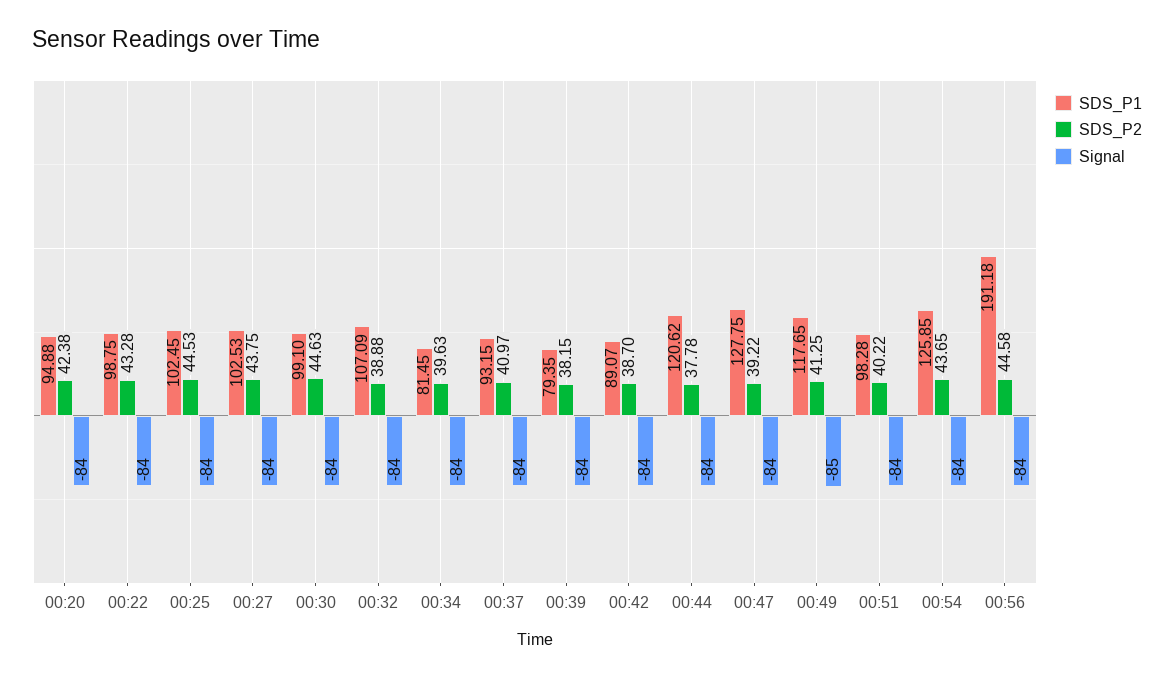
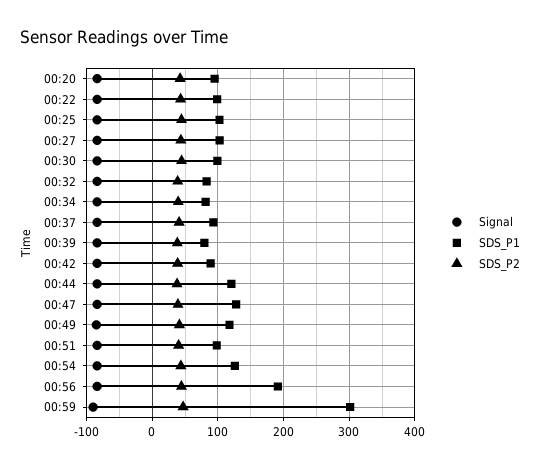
SDS_P1, 00:32: 107.09 -> 80
Signal, 00:59: none -> -90
SDS_P1, 00:59: none -> 300
SDS_P2, 00:59: none -> 50

